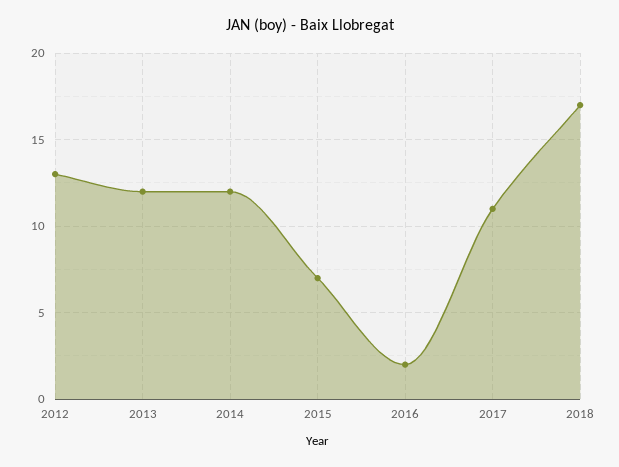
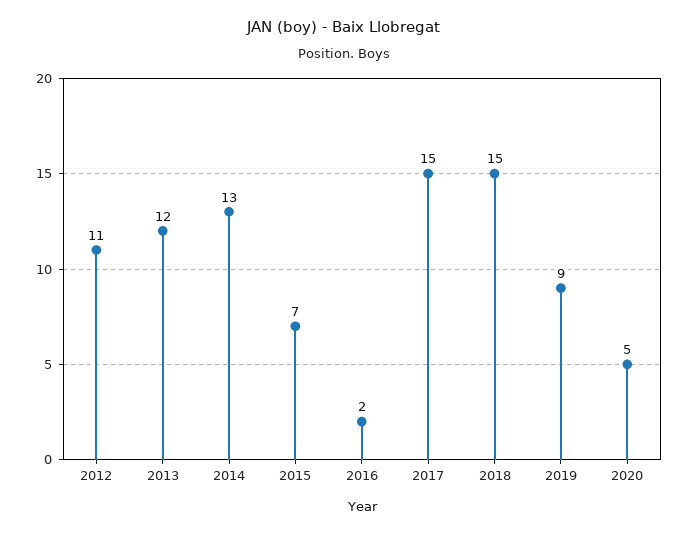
2012: 13 -> 11
2014: 12 -> 13
2017: 11 -> 15
2018: 17 -> 15
2019: none -> 9
2020: none -> 5

